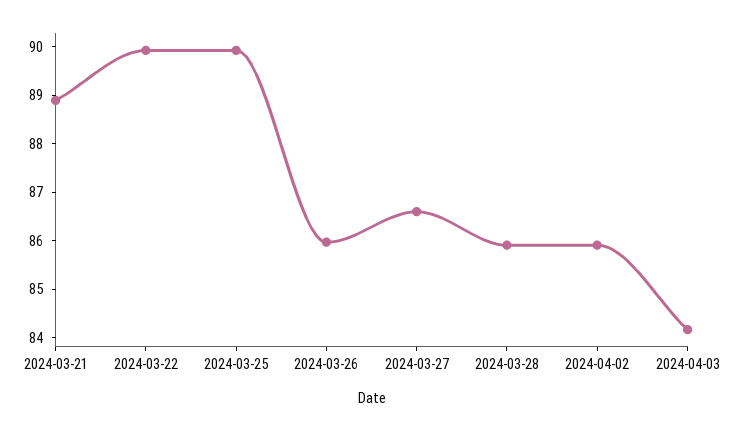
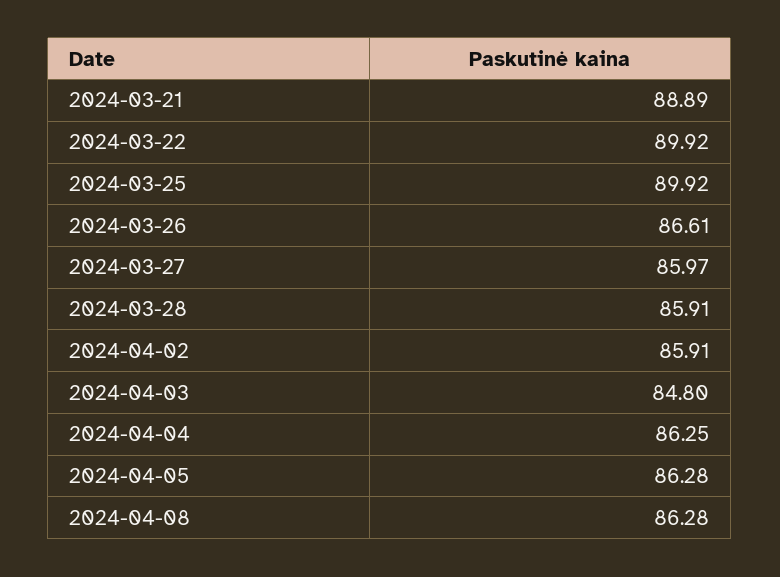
2024-03-26: 86 -> 86.61
2024-03-27: 86.6 -> 85.97
2024-04-03: 84.2 -> 84.8
2024-04-04: none -> 86.25
2024-04-05: none -> 86.28
2024-04-08: none -> 86.28

